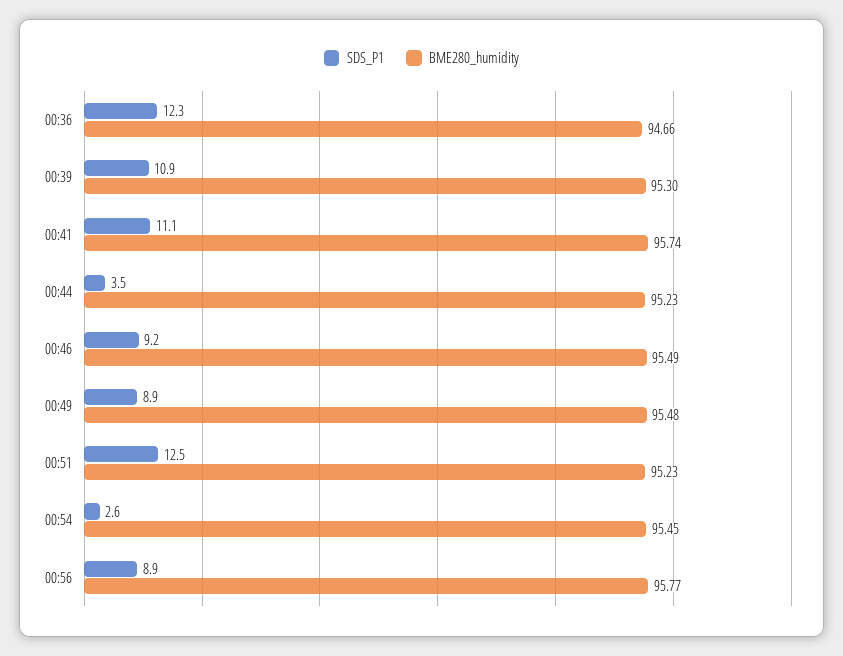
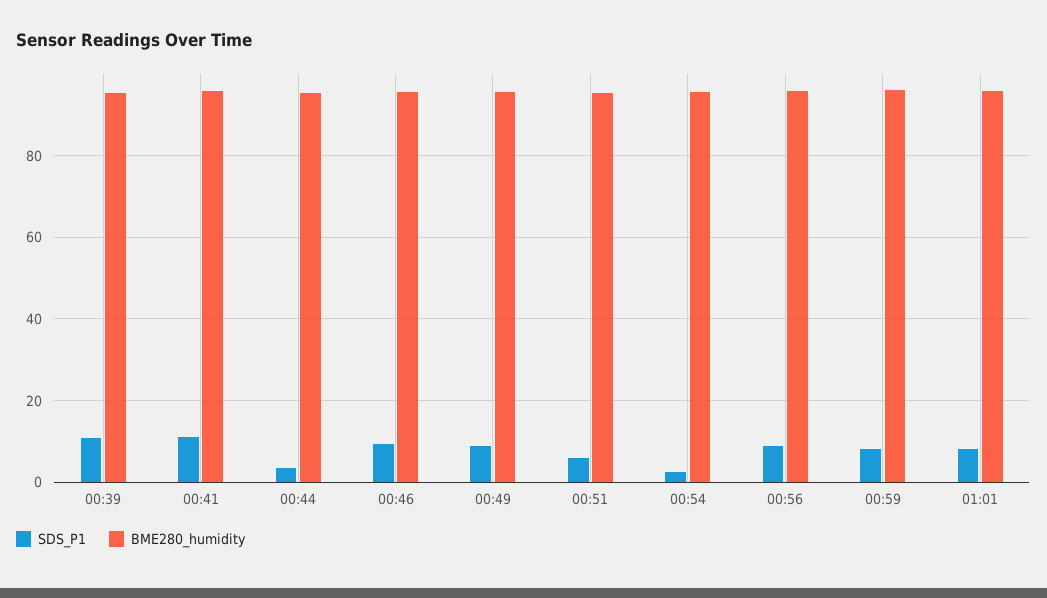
SDS_P1, 00:36: 12.3 -> none
BME280_humidity, 00:36: 94.66 -> none
SDS_P1, 00:51: 12.5 -> 6
SDS_P1, 00:59: none -> 8
BME280_humidity, 00:59: none -> 96
SDS_P1, 01:01: none -> 8
BME280_humidity, 01:01: none -> 96

